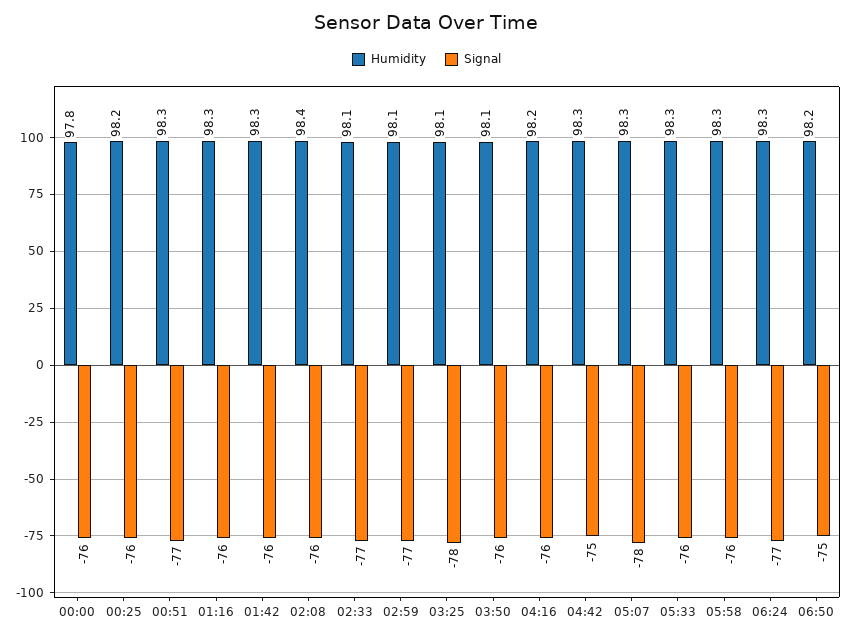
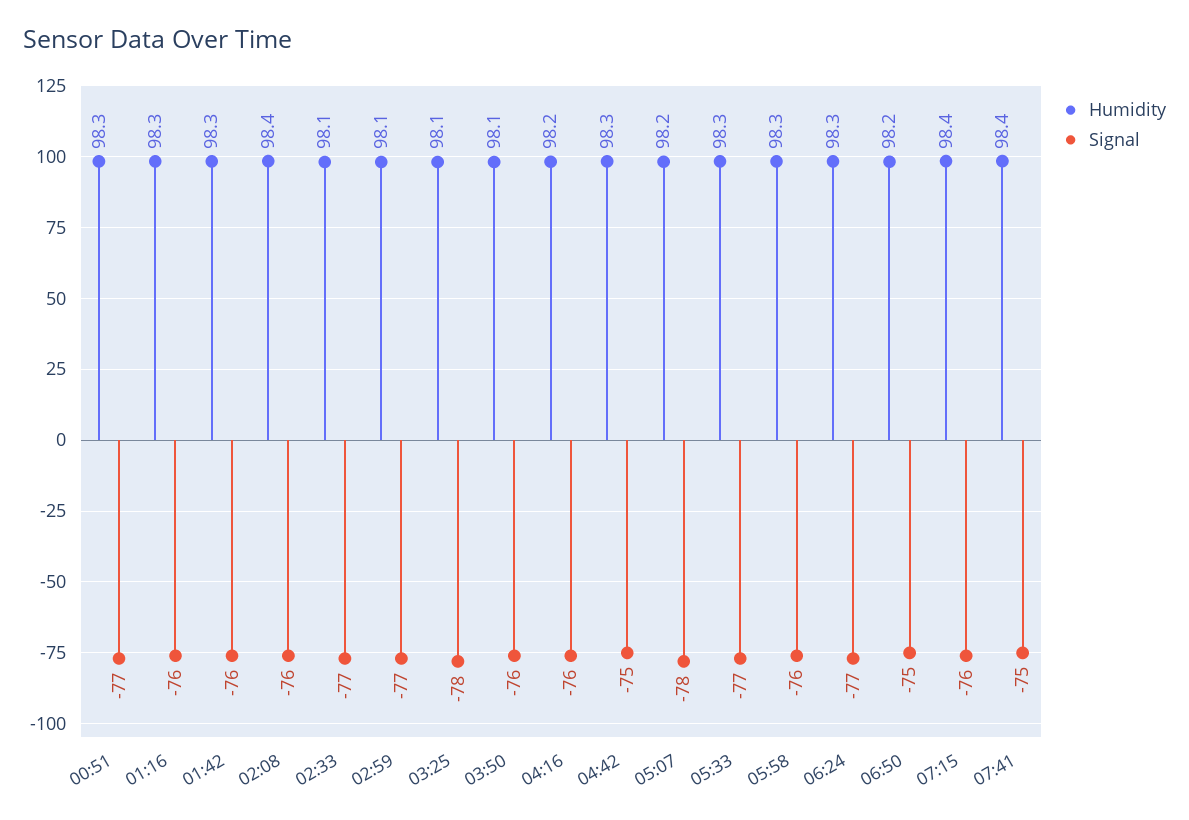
Humidity, 00:00: 97.8 -> none
Signal, 00:00: -76 -> none
Humidity, 00:25: 98.2 -> none
Signal, 00:25: -76 -> none
Humidity, 05:07: 98.3 -> 98.2
Signal, 05:33: -76 -> -77
Humidity, 07:15: none -> 98.4
Signal, 07:15: none -> -76
Humidity, 07:41: none -> 98.4
Signal, 07:41: none -> -75

